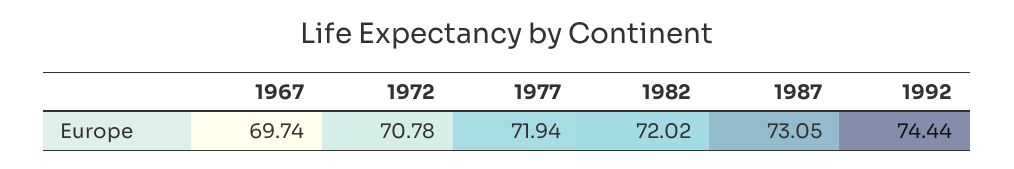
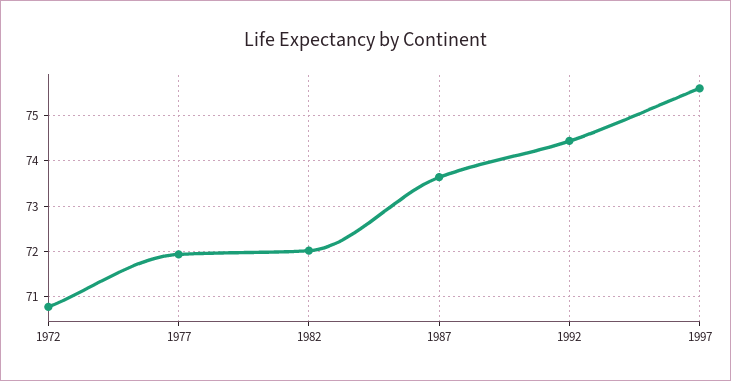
1967: 69.74 -> none
1987: 73.05 -> 73.6
1997: none -> 75.6

